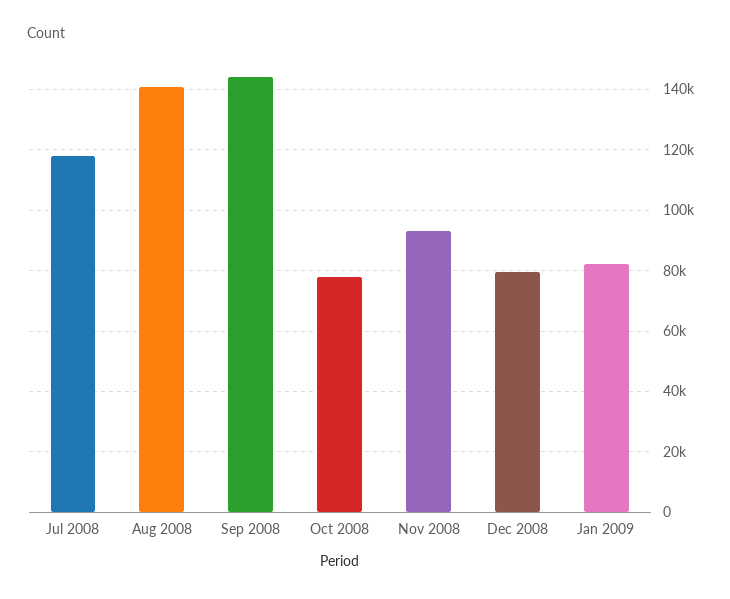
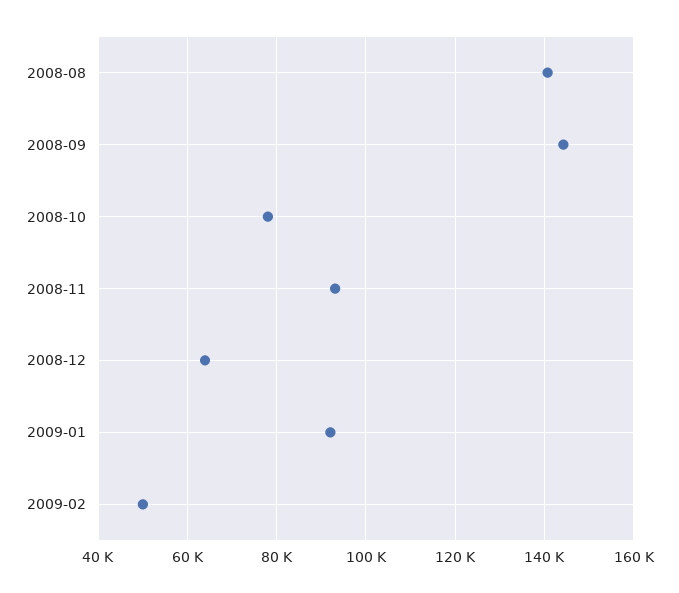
Jul 2008: 118000 -> none
Dec 2008: 80000 -> 64000
Jan 2009: 82000 -> 92000
2009-02: none -> 50000

